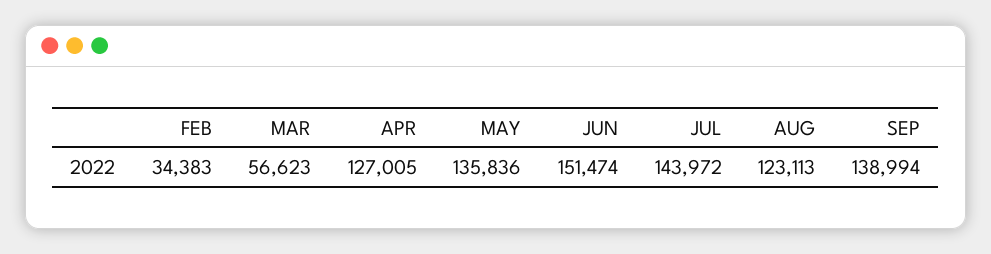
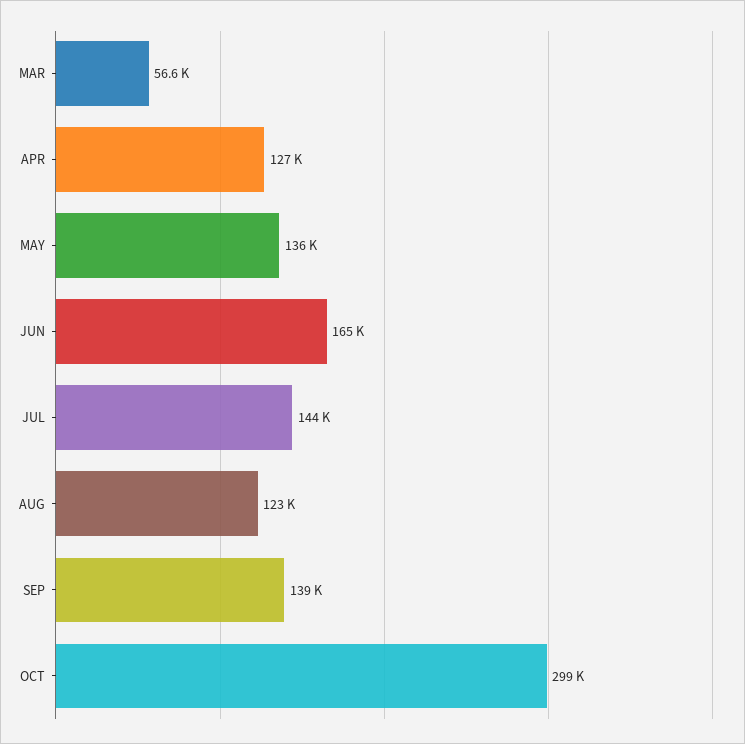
FEB: 34383 -> none
JUN: 151474 -> 165000
OCT: none -> 299000

